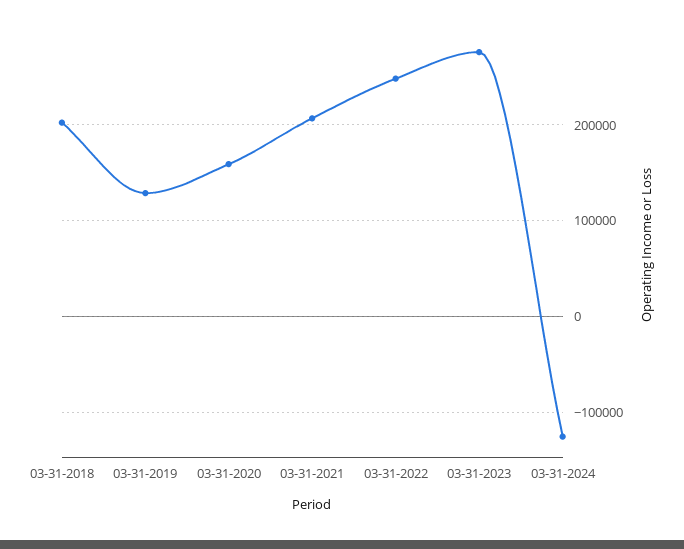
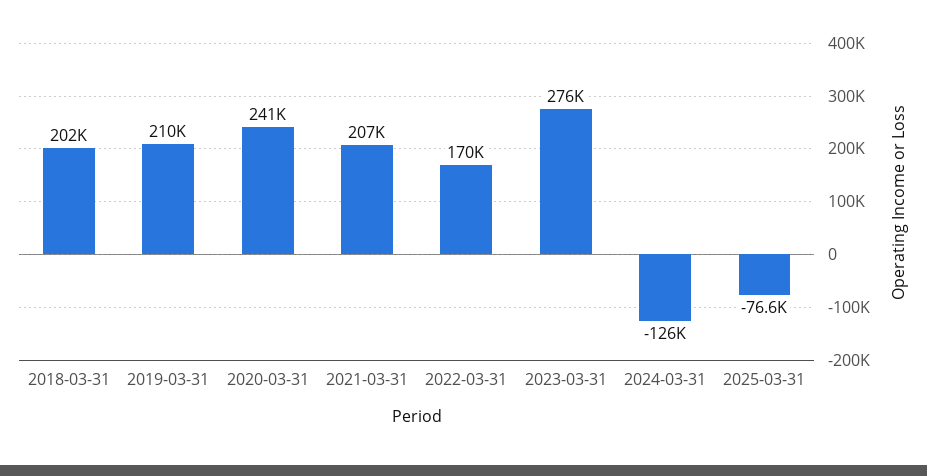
03-31-2019: 130000 -> 210000
03-31-2020: 160000 -> 241000
03-31-2022: 250000 -> 170000
2025-03-31: none -> -76600

